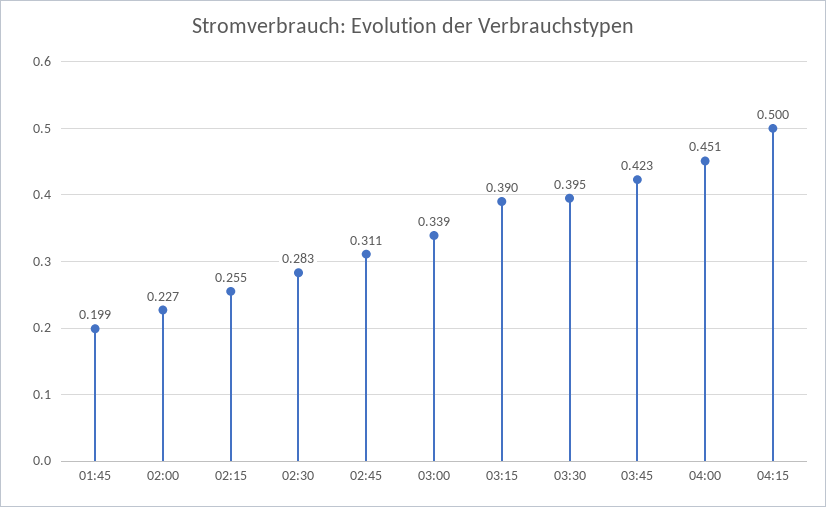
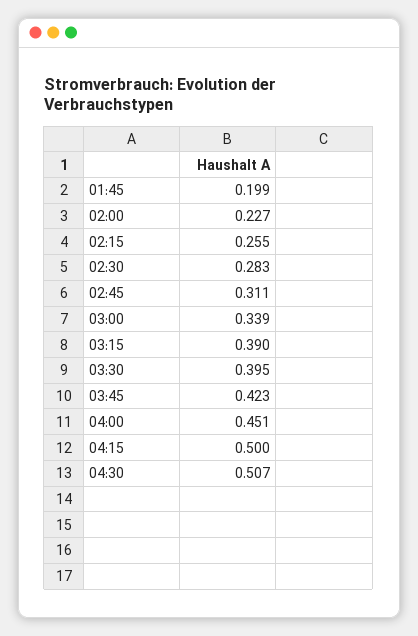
04:30: none -> 0.507

